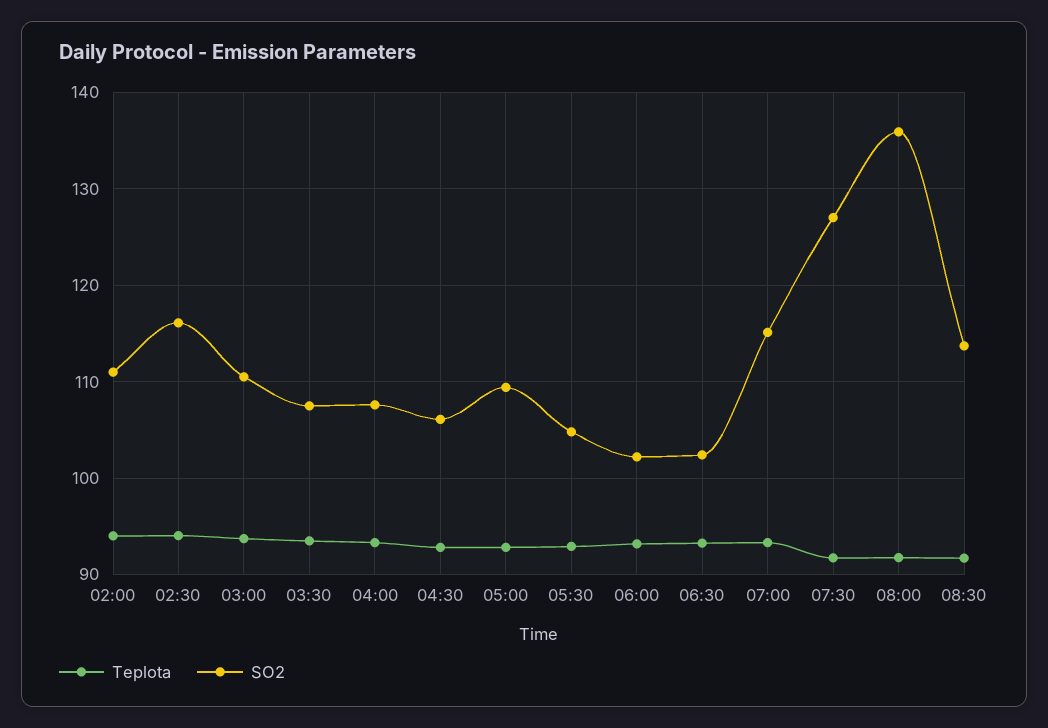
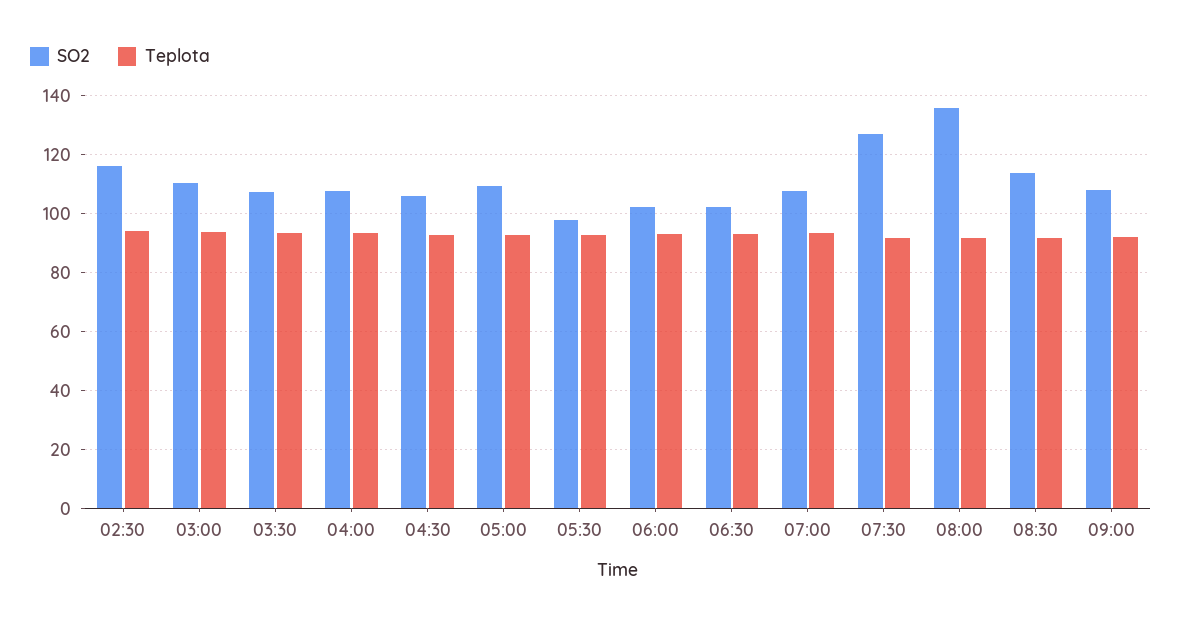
Teplota, 02:00: 94 -> none
SO2, 02:00: 111 -> none
SO2, 05:30: 105 -> 97.5
SO2, 07:00: 115 -> 107.5
SO2, 09:00: none -> 107.5
Teplota, 09:00: none -> 92.5

